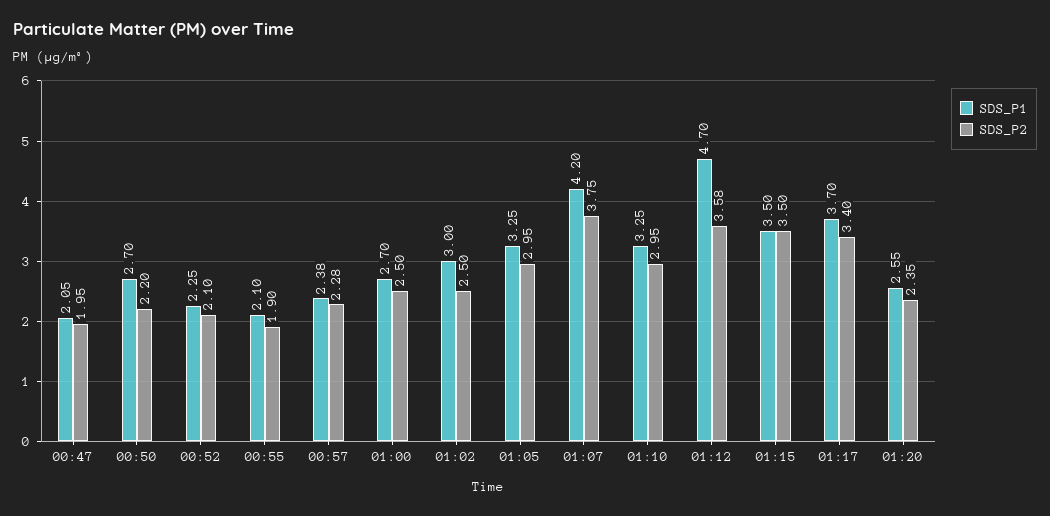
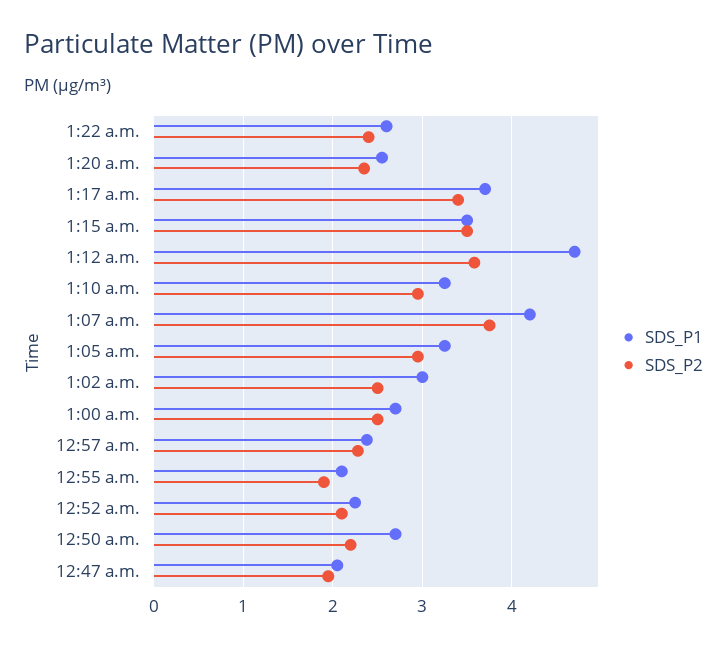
SDS_P1, 1:22 a.m.: none -> 2.6
SDS_P2, 1:22 a.m.: none -> 2.4

